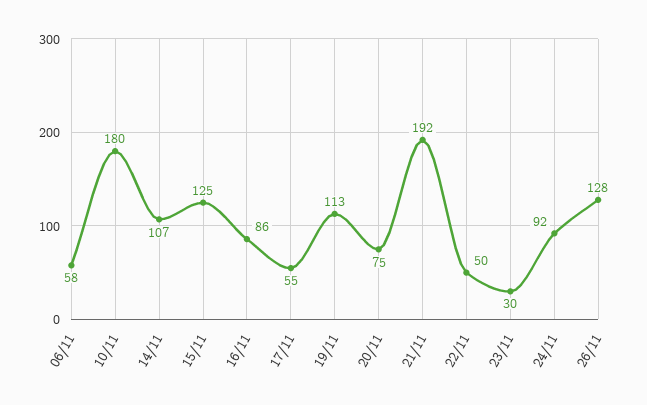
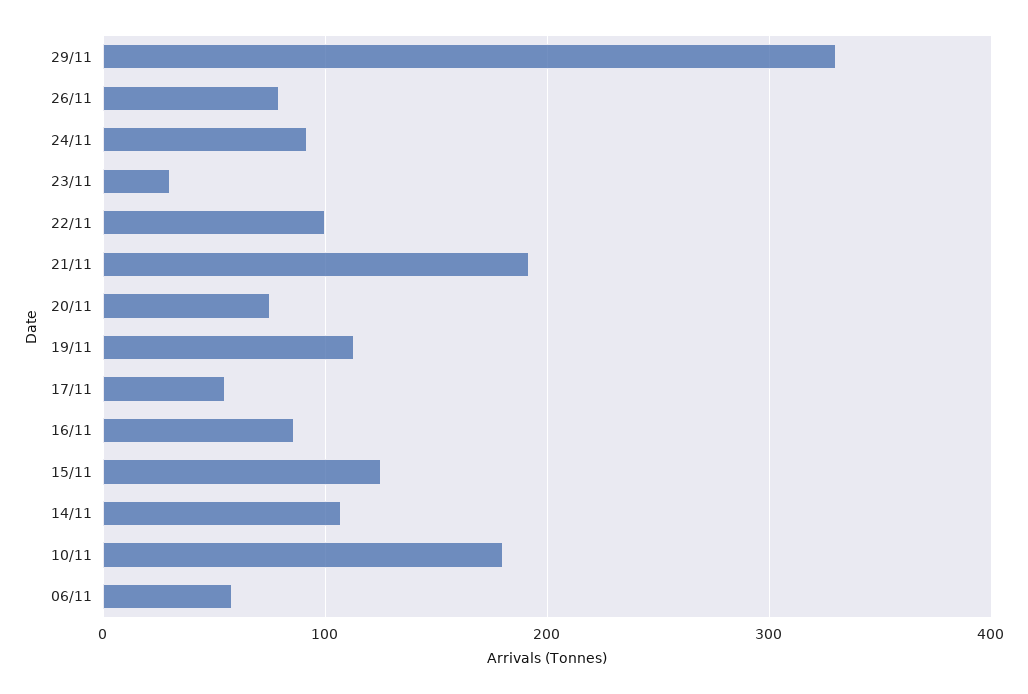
22/11: 50 -> 100
26/11: 128 -> 80
29/11: none -> 330

